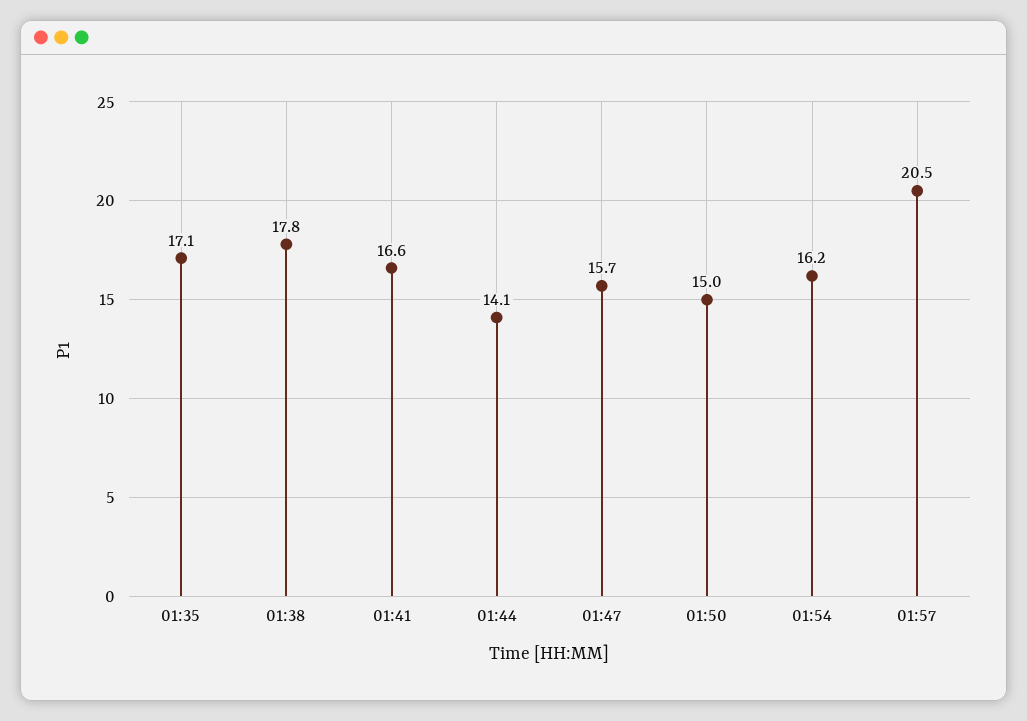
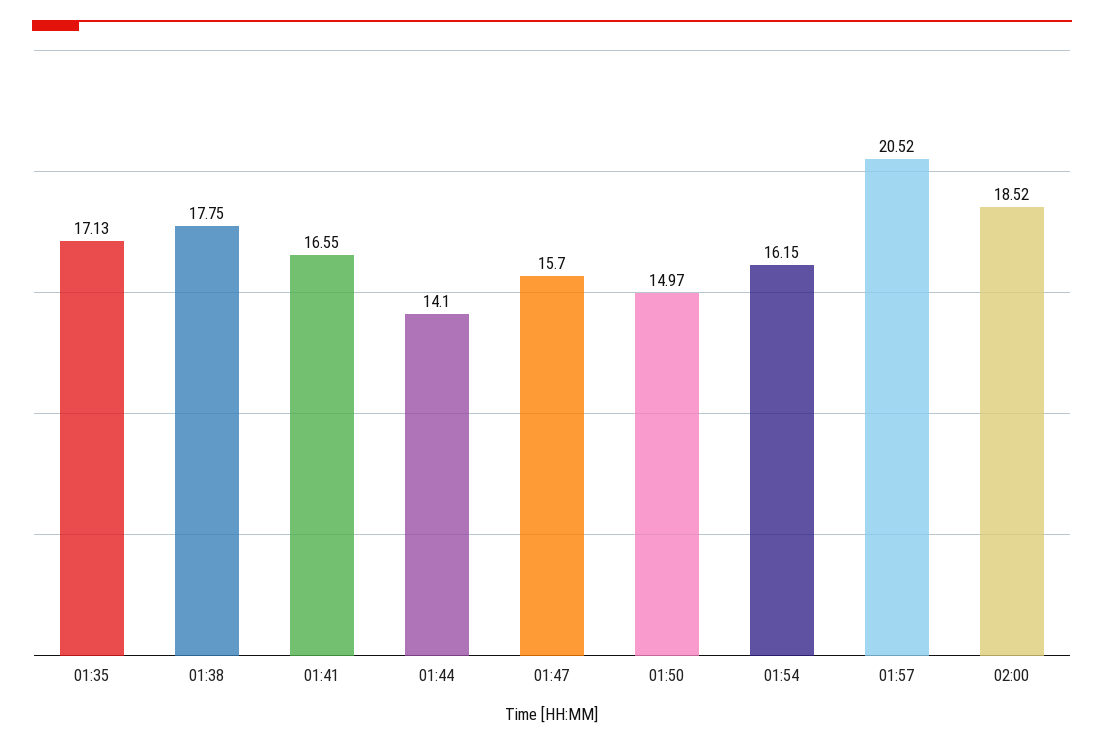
02:00: none -> 18.52

